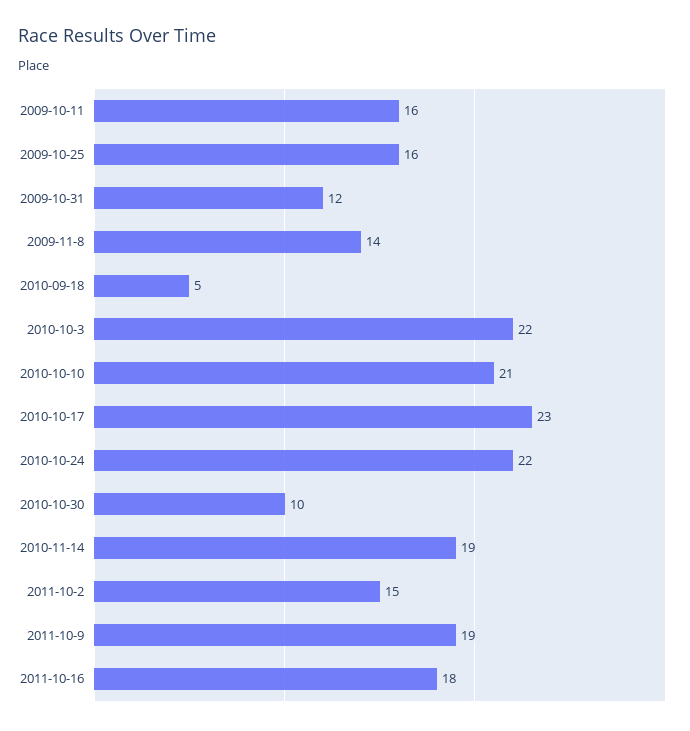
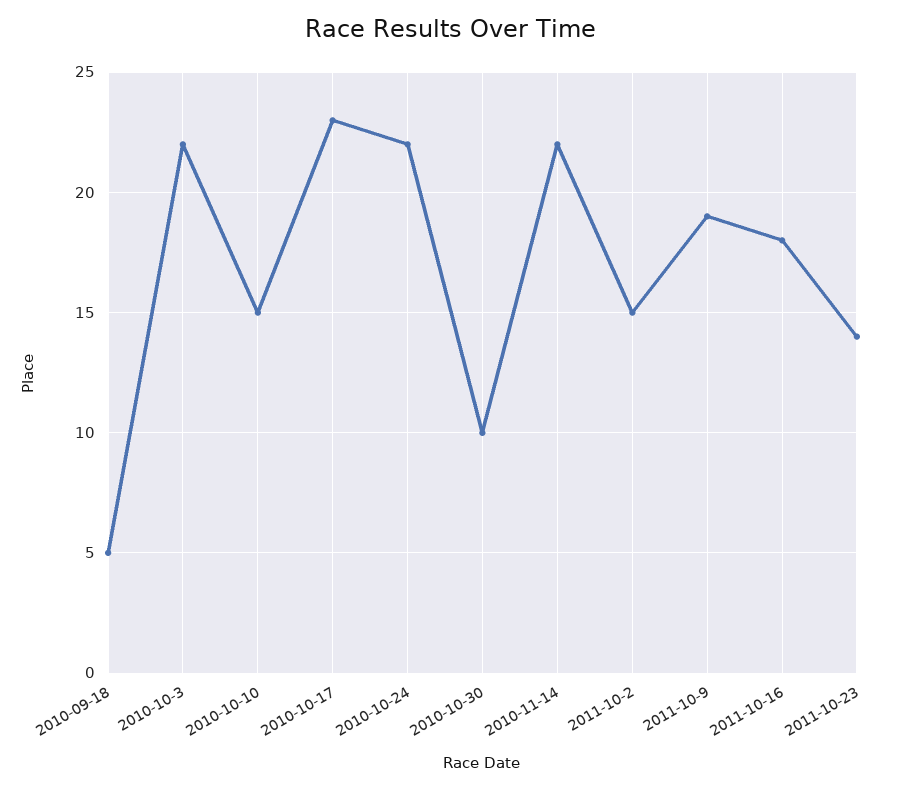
2009-10-11: 16 -> none
2009-10-25: 16 -> none
2009-10-31: 12 -> none
2009-11-8: 14 -> none
2010-10-10: 21 -> 15
2010-11-14: 19 -> 22
2011-10-23: none -> 14

